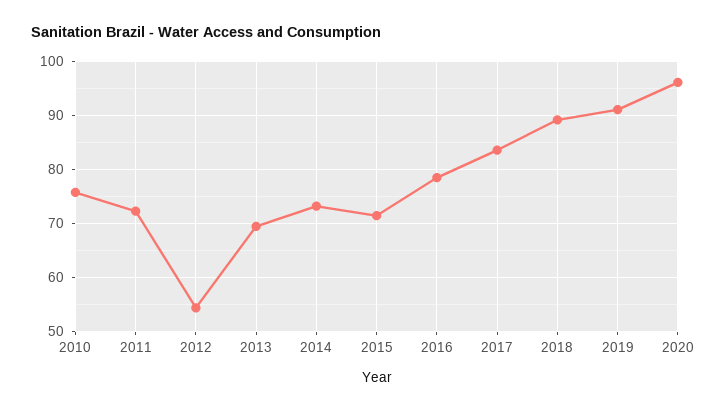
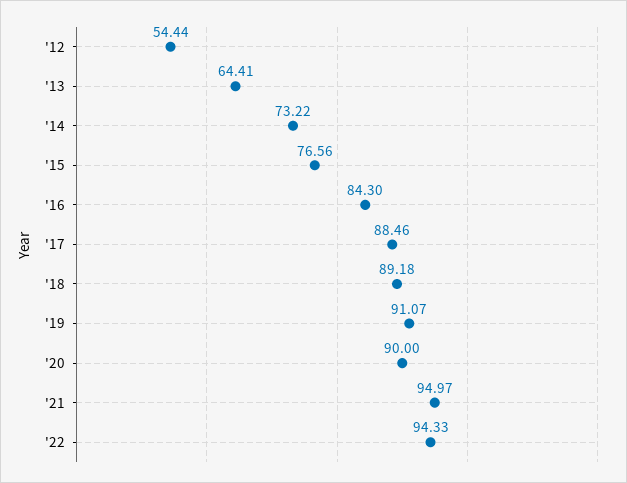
2010: 76 -> none
2011: 72 -> none
2013: 70 -> 64.41
2015: 72 -> 76.56
2016: 78 -> 84.3
2017: 84 -> 88.46
2020: 96 -> 90
'21: none -> 94.97
'22: none -> 94.33

